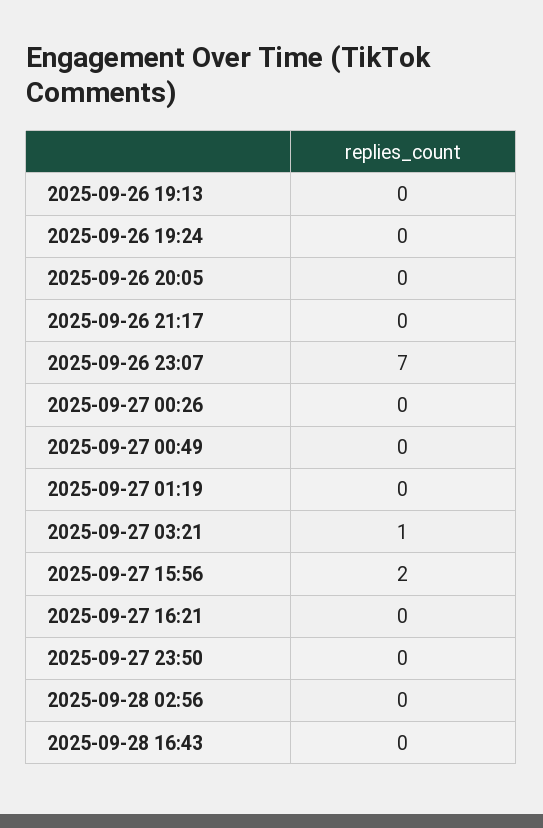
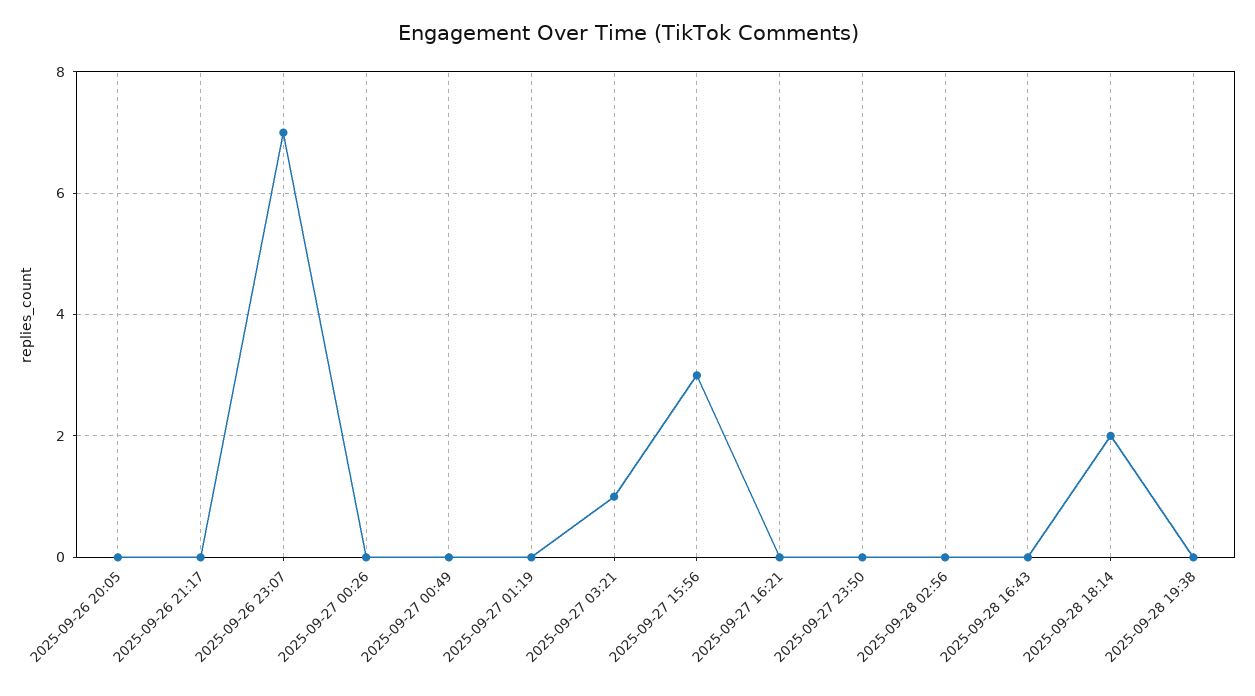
2025-09-26 19:13: 0 -> none
2025-09-26 19:24: 0 -> none
2025-09-27 15:56: 2 -> 3
2025-09-28 18:14: none -> 2
2025-09-28 19:38: none -> 0

